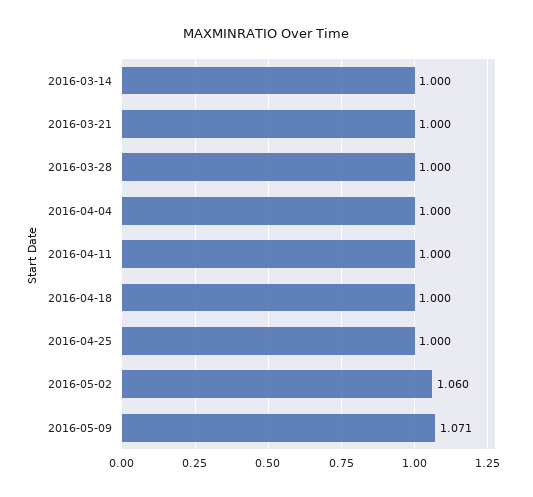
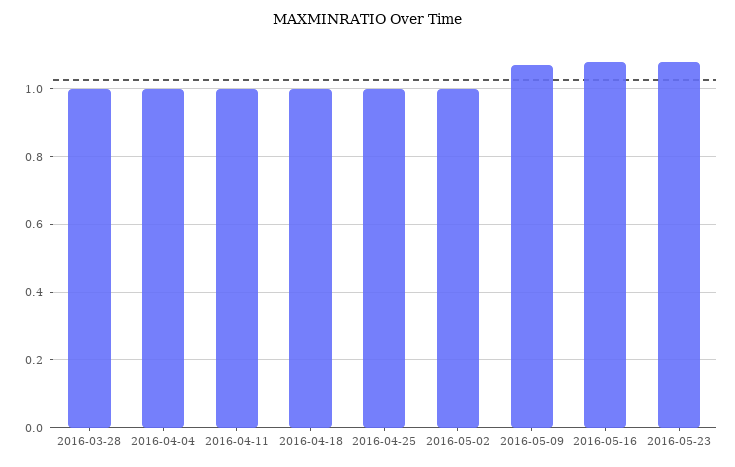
2016-03-14: 1 -> none
2016-03-21: 1 -> none
2016-05-02: 1.06 -> 1
2016-05-16: none -> 1.08
2016-05-23: none -> 1.08

